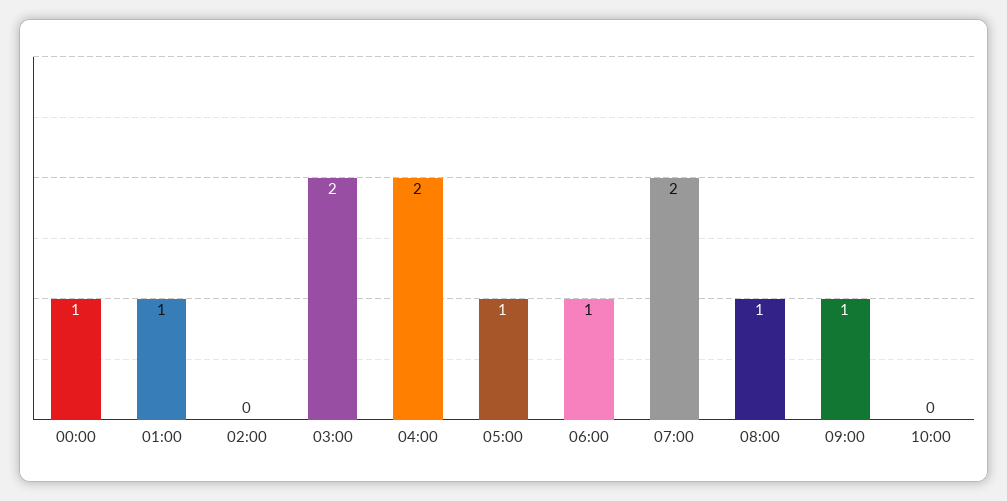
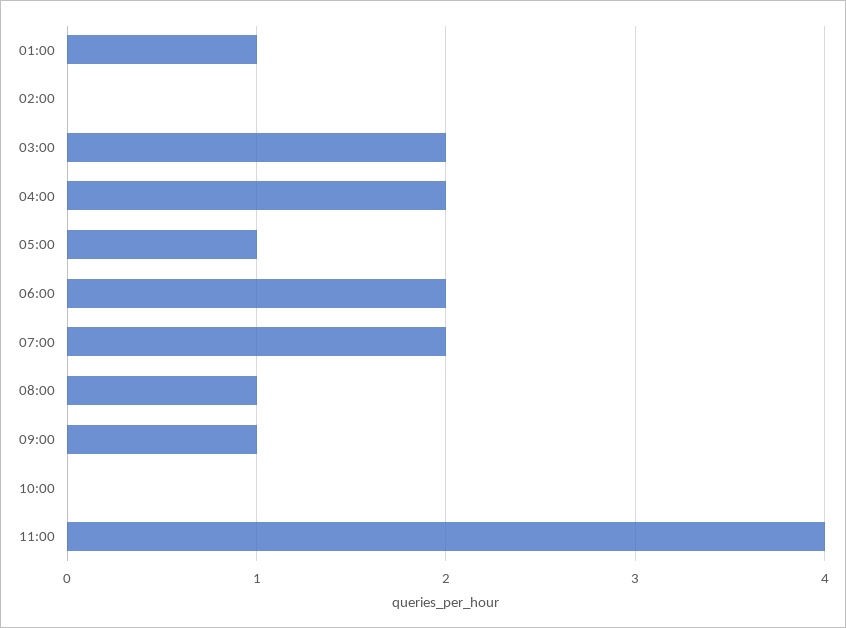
00:00: 1 -> none
06:00: 1 -> 2
11:00: none -> 4

